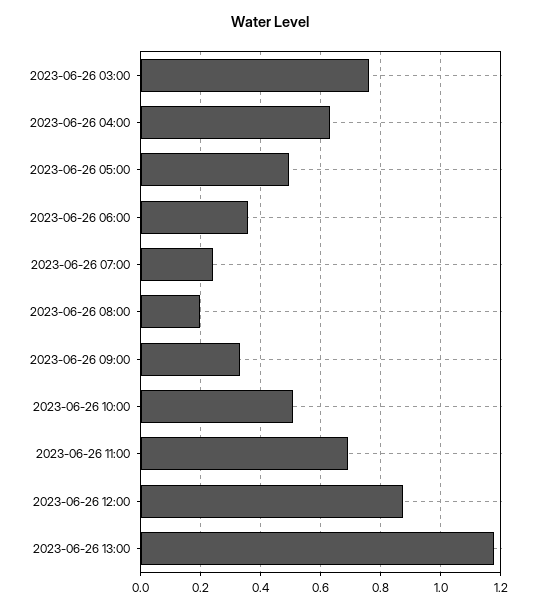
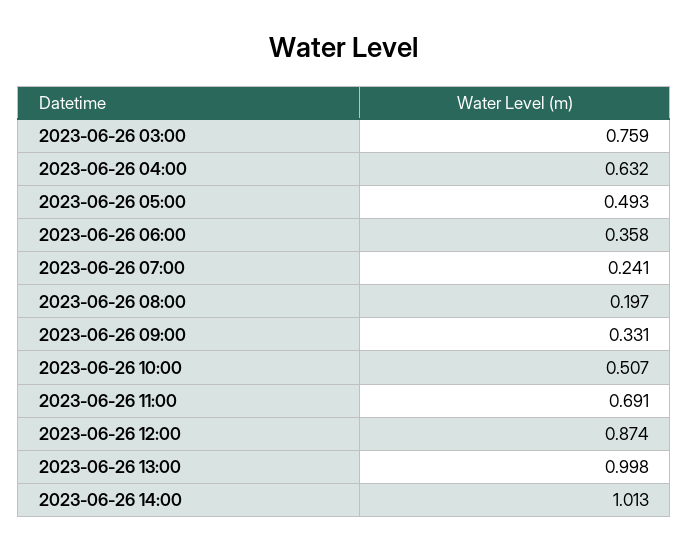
2023-06-26 13:00: 1.18 -> 0.998
2023-06-26 14:00: none -> 1.013

